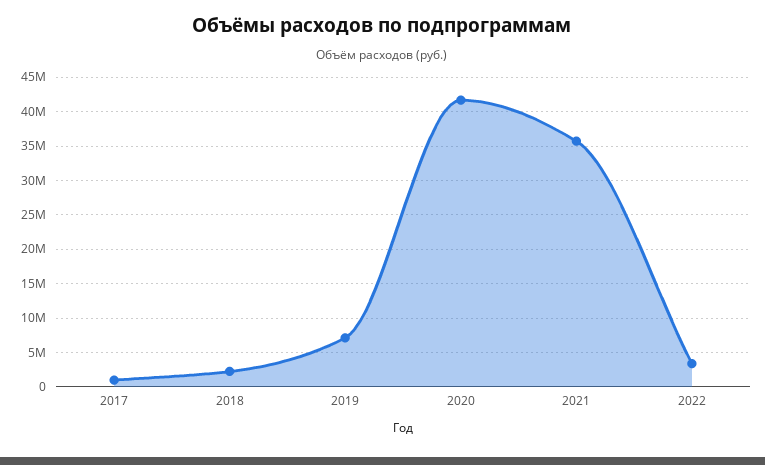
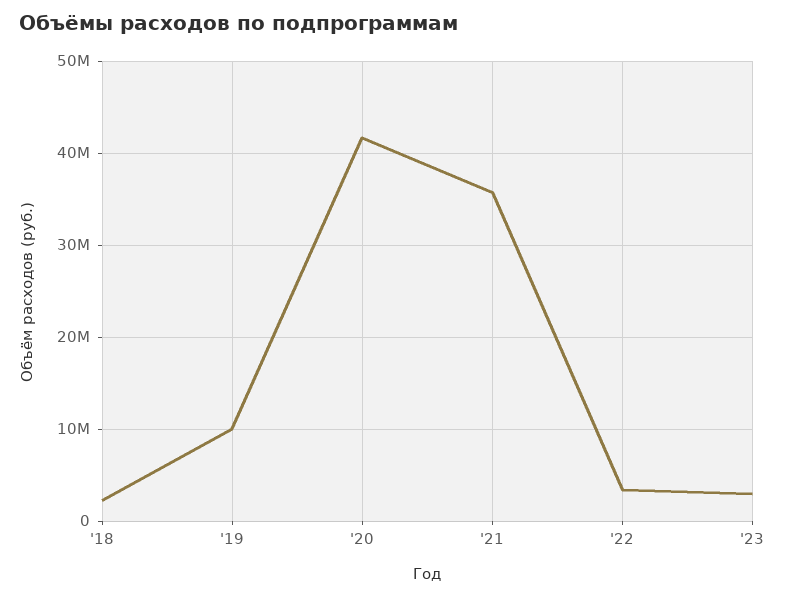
2017: 1000000 -> none
2019: 7000000 -> 10000000
'23: none -> 3000000

